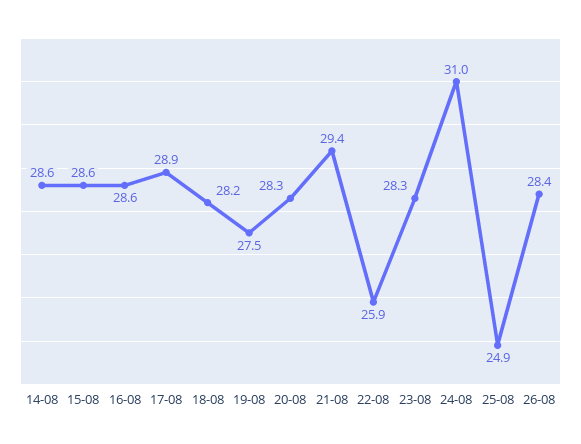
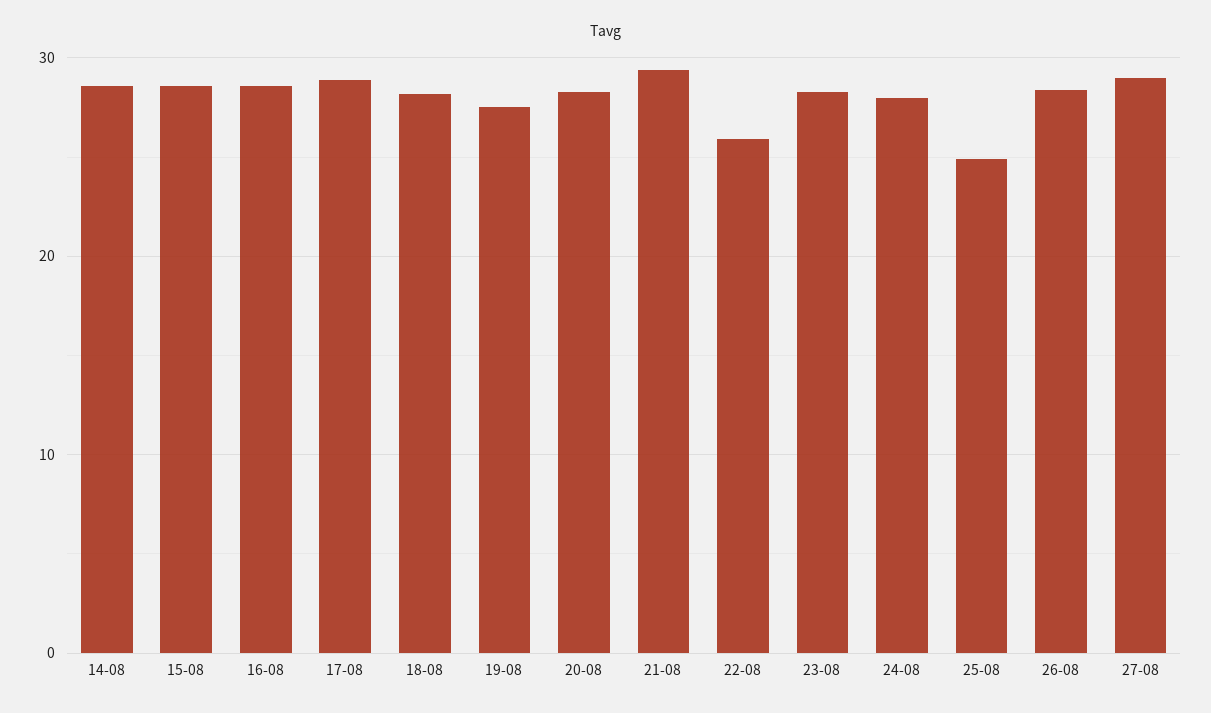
24-08: 31 -> 28
27-08: none -> 29

